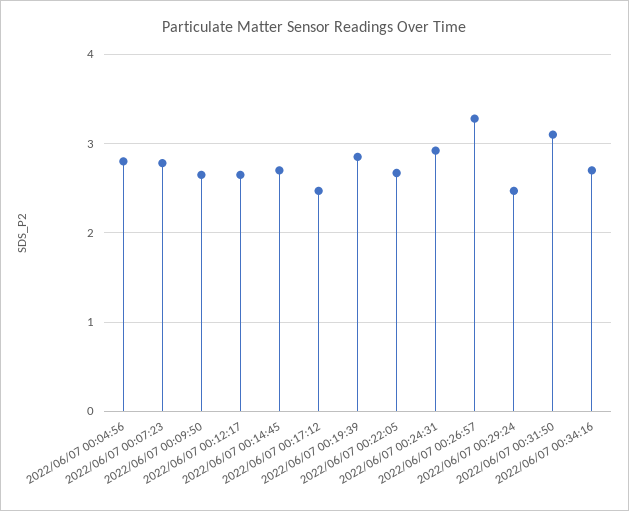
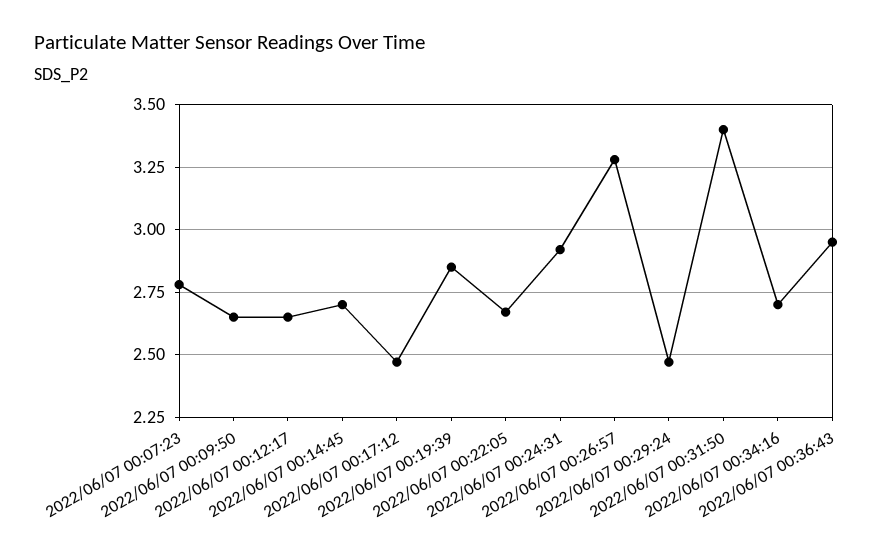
2022/06/07 00:04:56: 2.8 -> none
2022/06/07 00:31:50: 3.1 -> 3.4
2022/06/07 00:36:43: none -> 2.95

